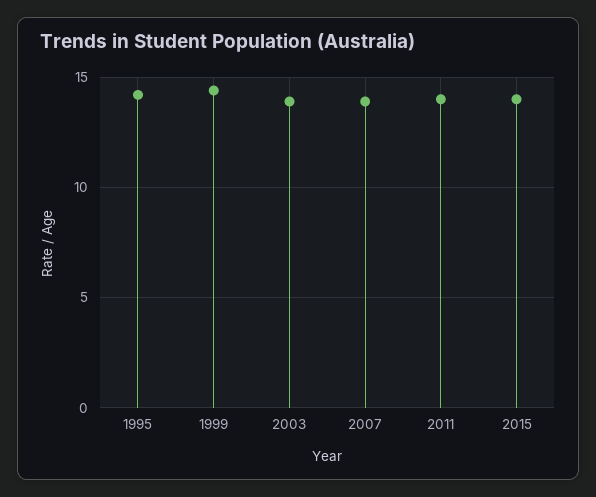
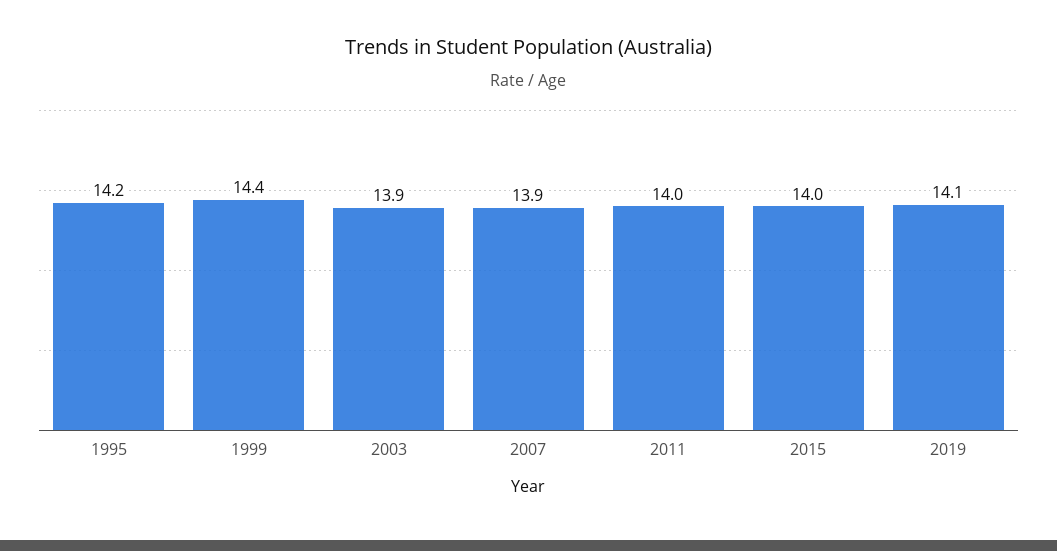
2019: none -> 14.1

